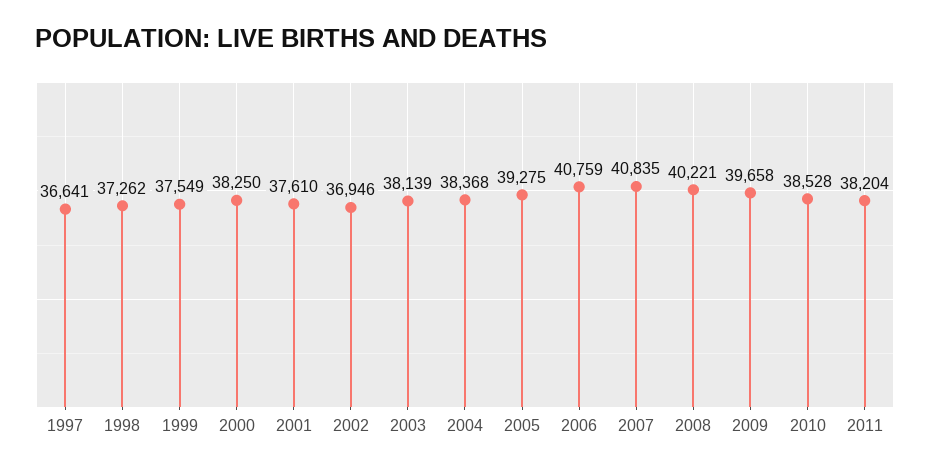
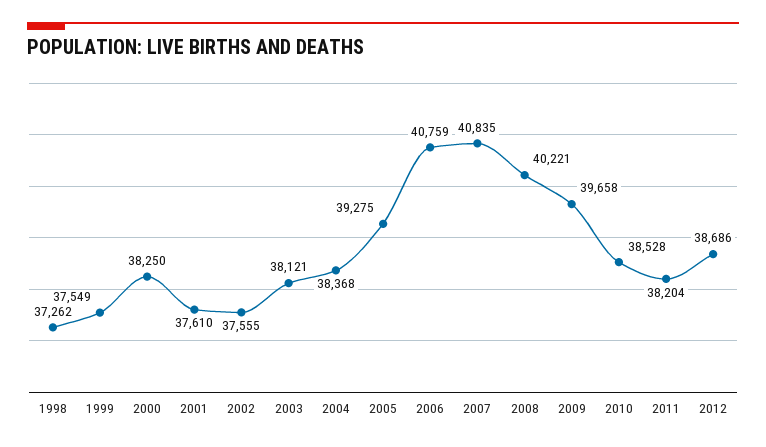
1997: 36641 -> none
2002: 36946 -> 37555
2003: 38139 -> 38121
2012: none -> 38686

